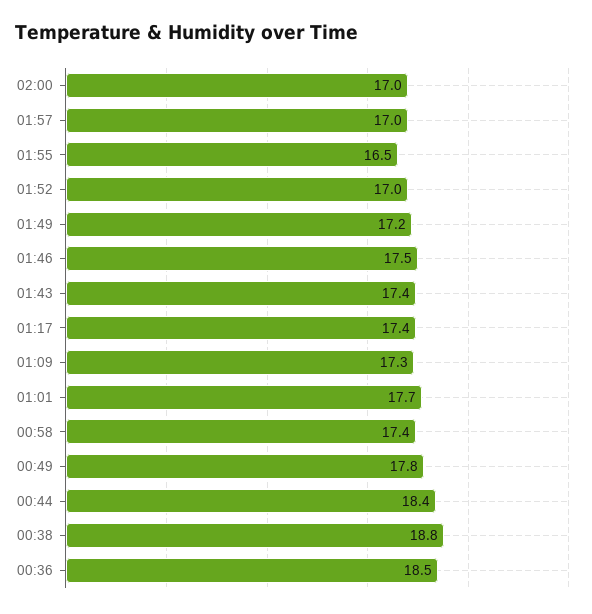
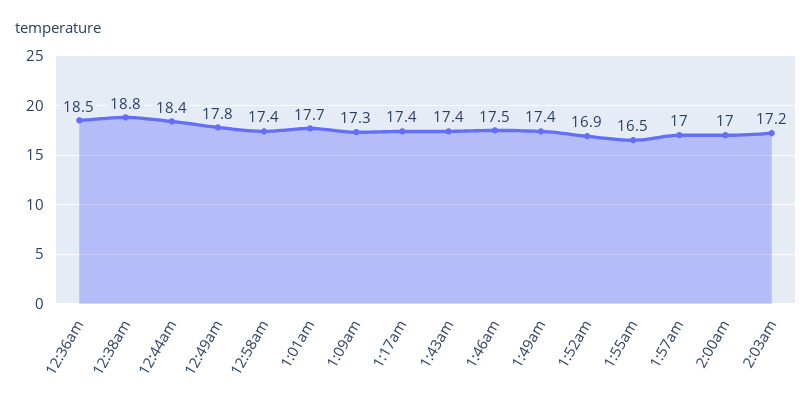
01:52: 17 -> 16.9
01:49: 17.2 -> 17.4
2:03am: none -> 17.2

